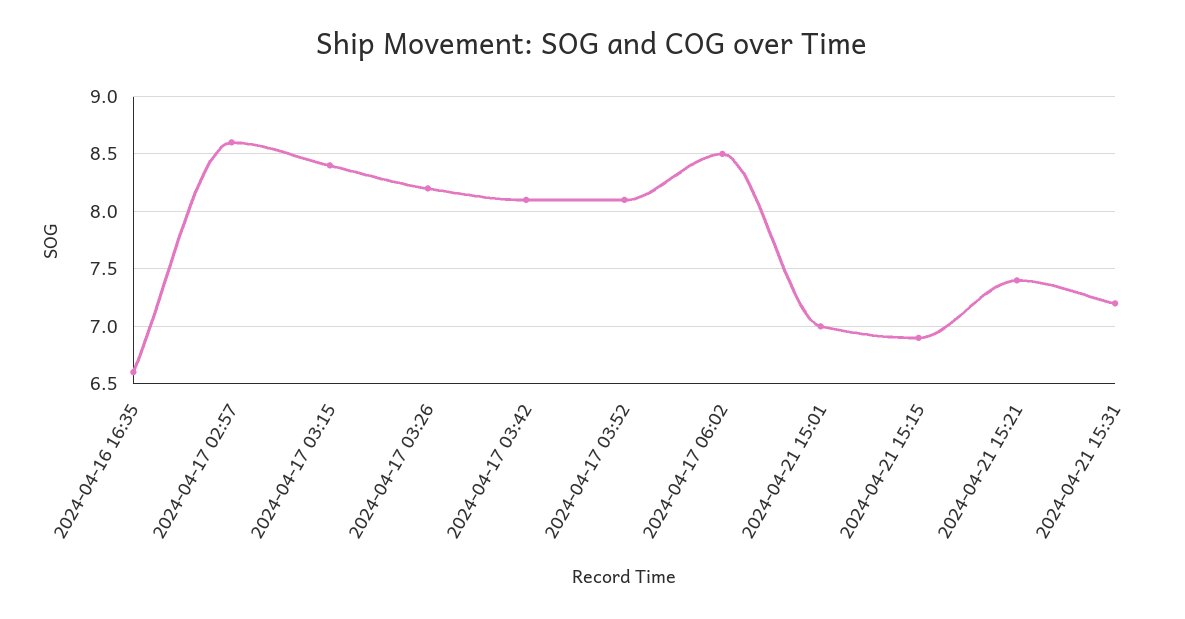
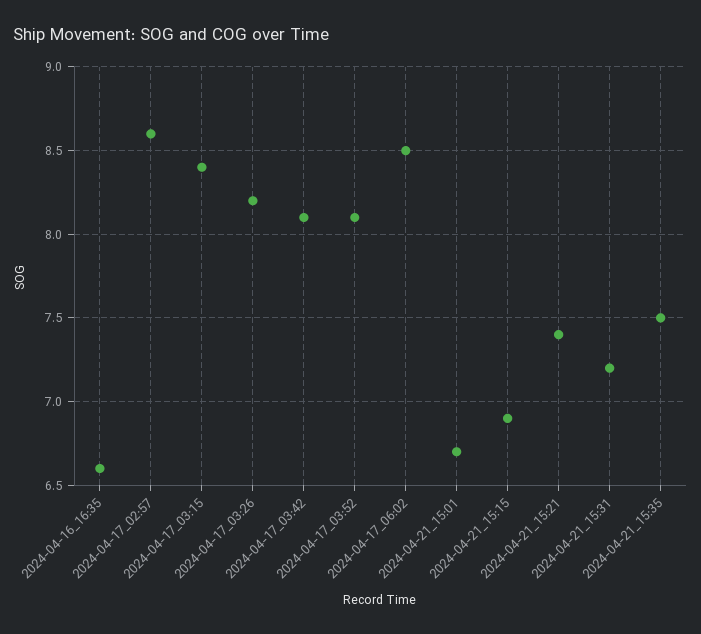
2024-04-21 15:01: 7 -> 6.7
2024-04-21_15:35: none -> 7.5

